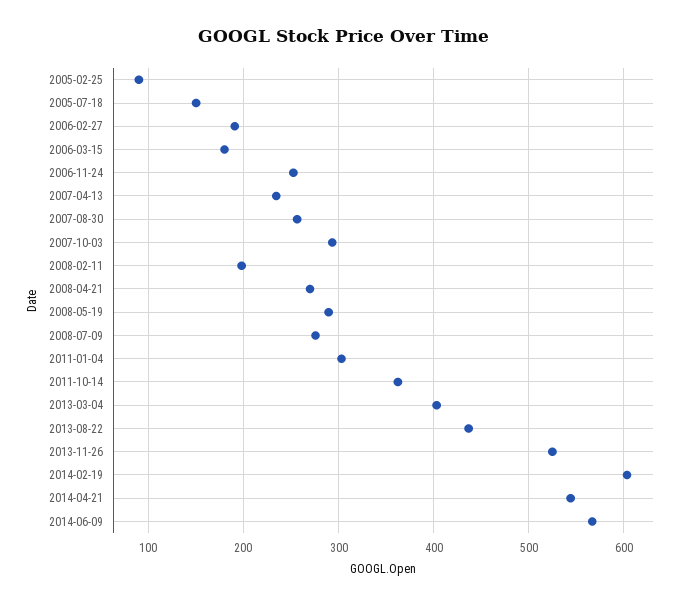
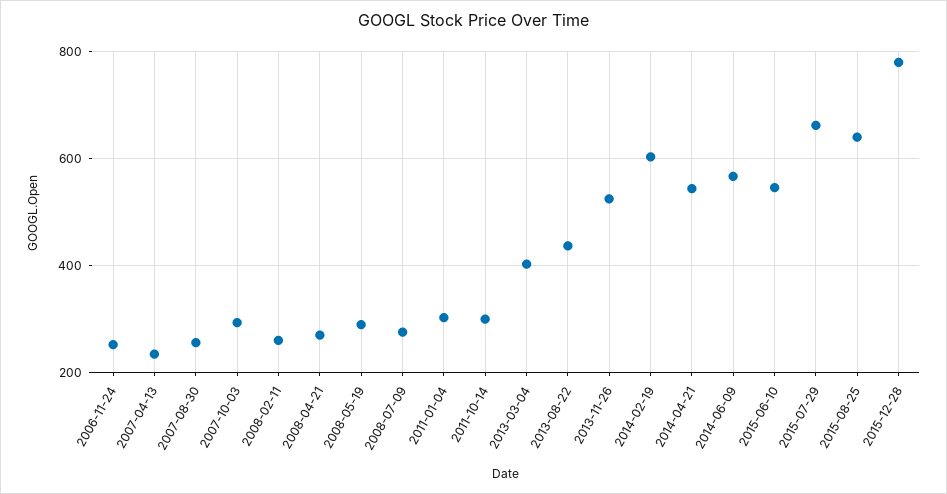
2005-02-25: 90 -> none
2005-07-18: 150 -> none
2006-02-27: 190 -> none
2006-03-15: 180 -> none
2008-02-11: 200 -> 260
2011-10-14: 360 -> 300
2015-06-10: none -> 540
2015-07-29: none -> 660
2015-08-25: none -> 640
2015-12-28: none -> 780

